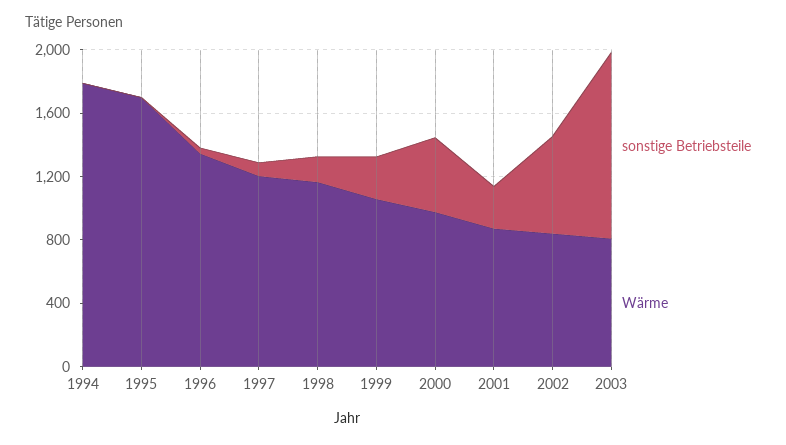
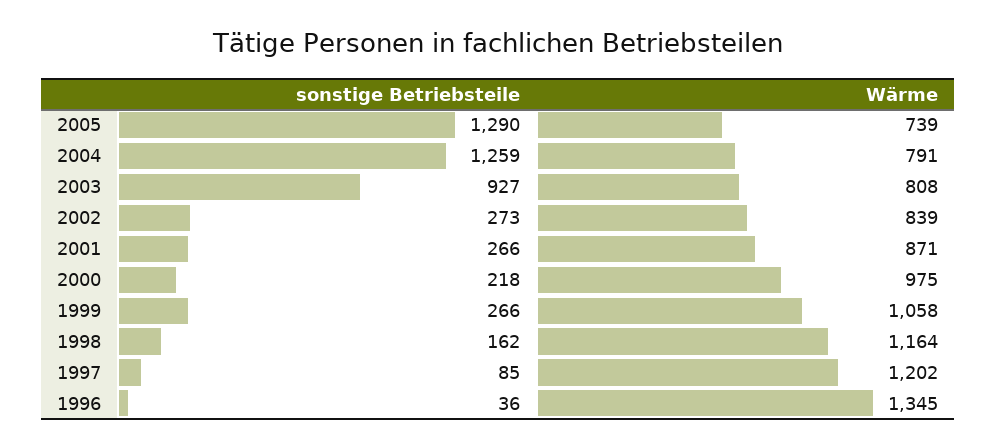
sonstige Betriebsteile, 1994: 0 -> none
Wärme, 1994: 1800 -> none
sonstige Betriebsteile, 1995: 0 -> none
Wärme, 1995: 1700 -> none
sonstige Betriebsteile, 2000: 500 -> 218
sonstige Betriebsteile, 2002: 600 -> 273
sonstige Betriebsteile, 2003: 1200 -> 927
sonstige Betriebsteile, 2005: none -> 1290
Wärme, 2005: none -> 739
sonstige Betriebsteile, 2004: none -> 1259
Wärme, 2004: none -> 791

